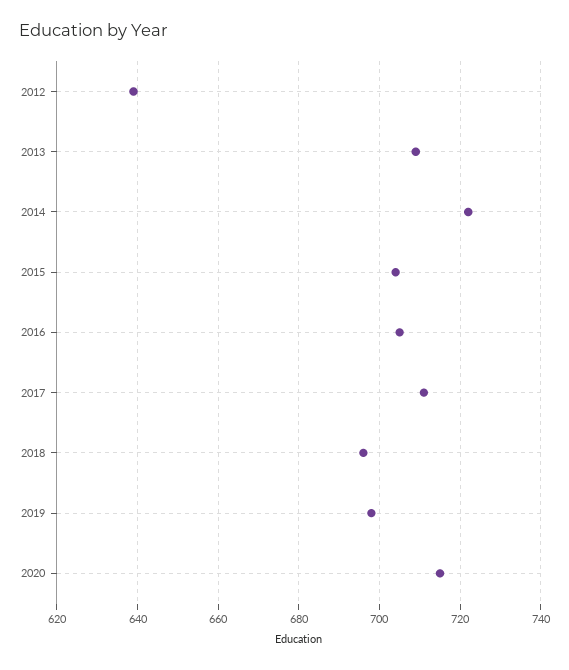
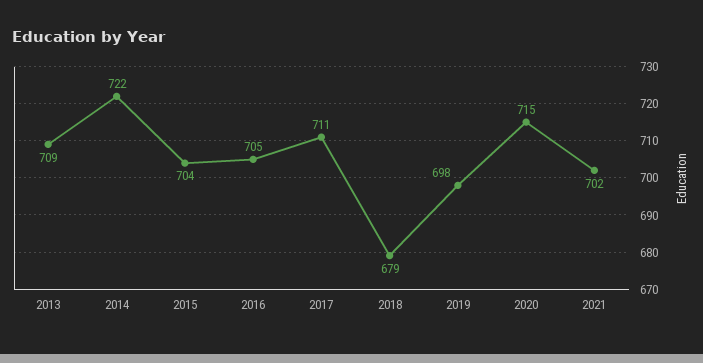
2012: 640 -> none
2018: 695 -> 679
2021: none -> 702

